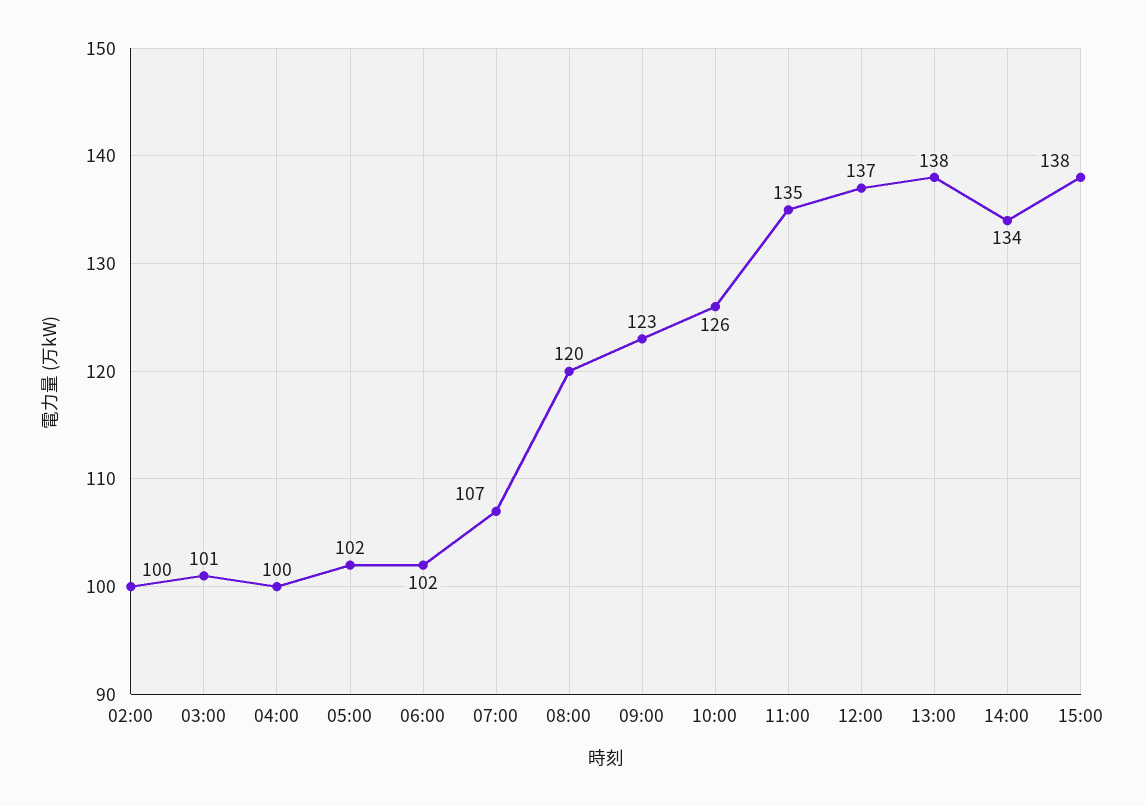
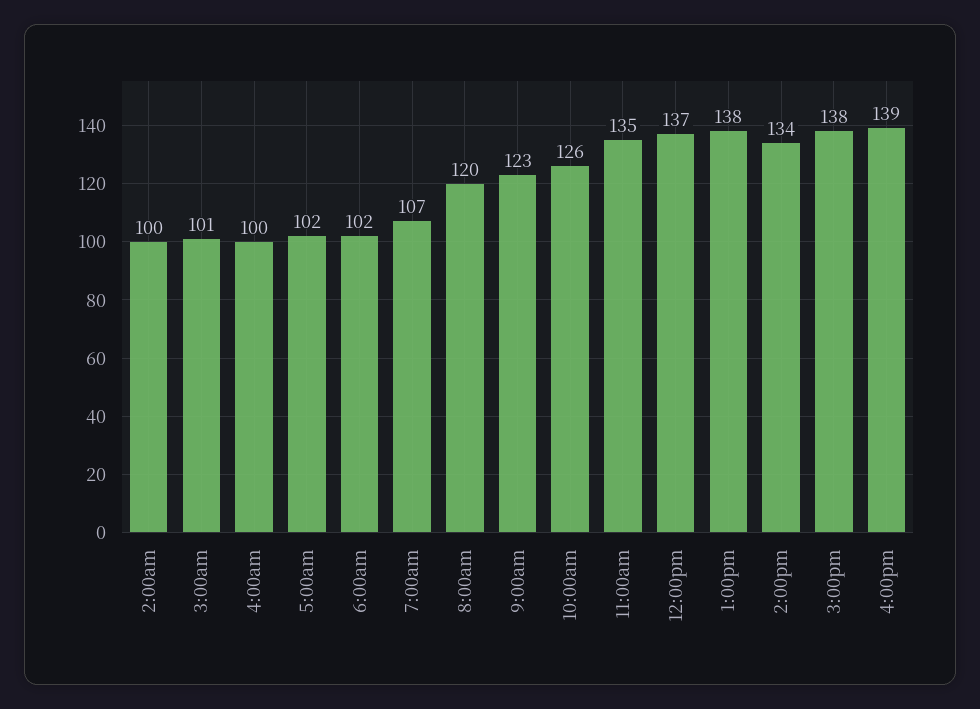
4:00pm: none -> 139

